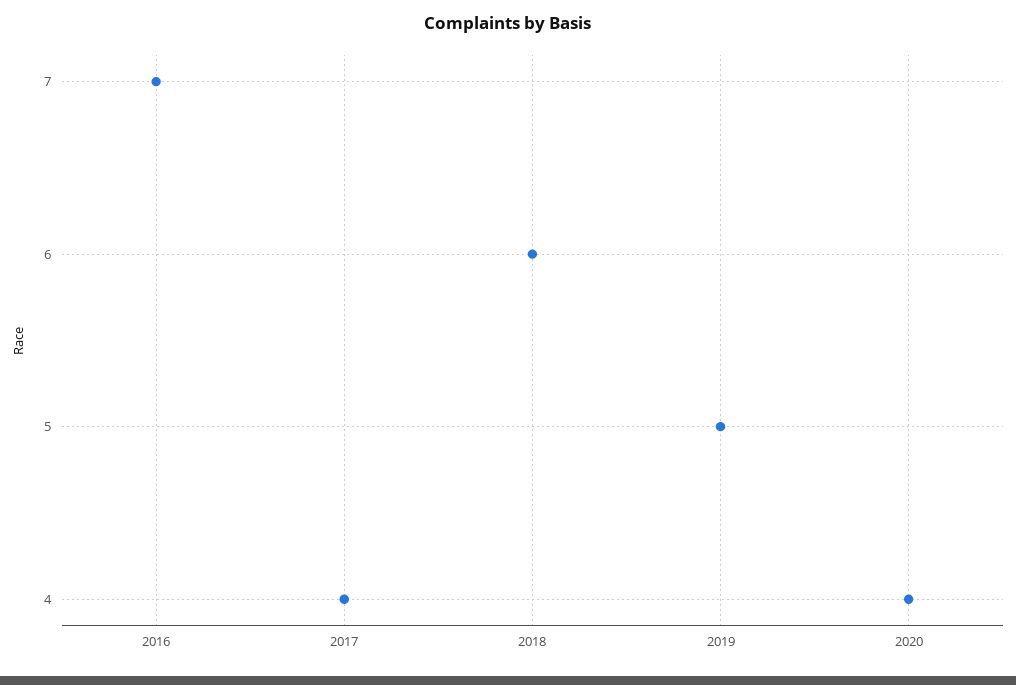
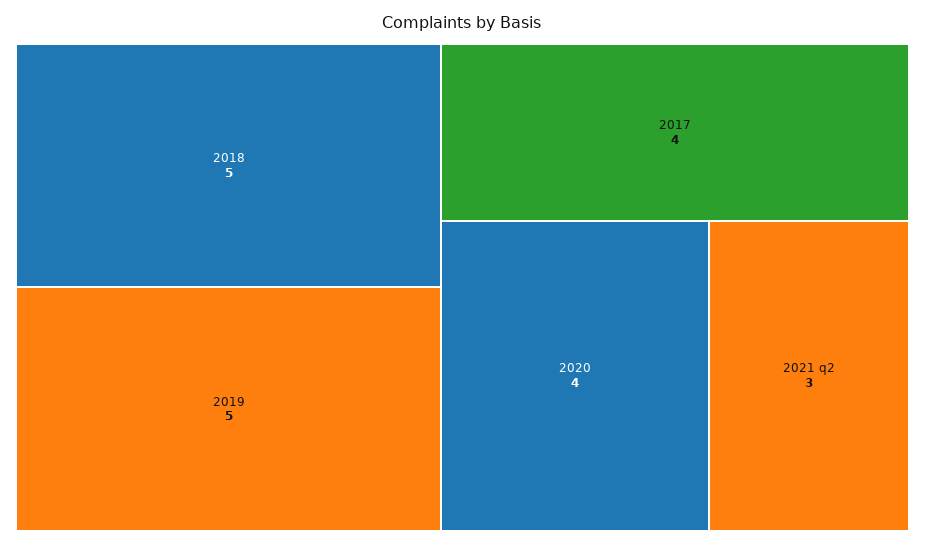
2016: 7 -> none
2018: 6 -> 5
2021 q2: none -> 3

